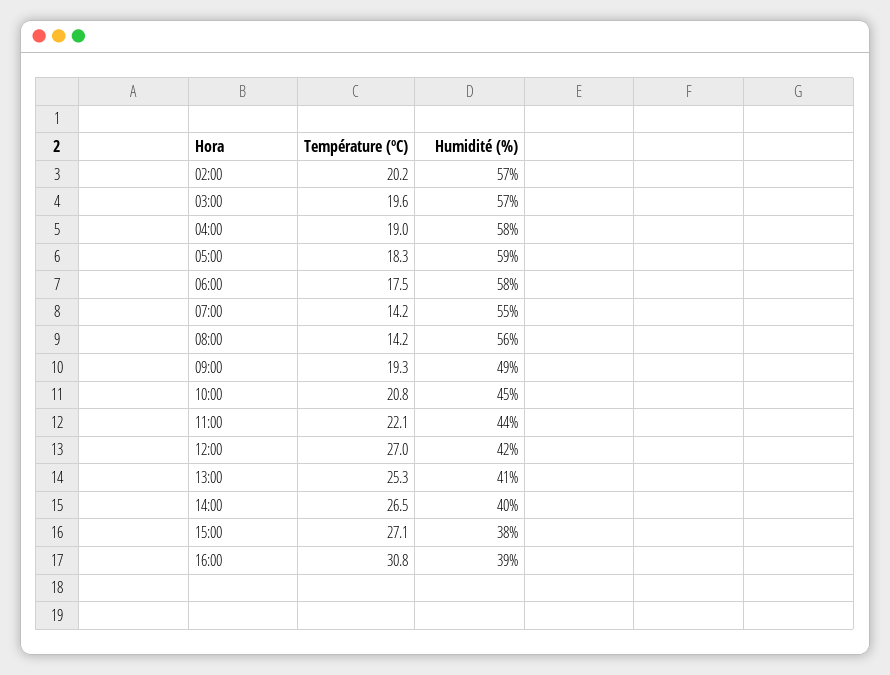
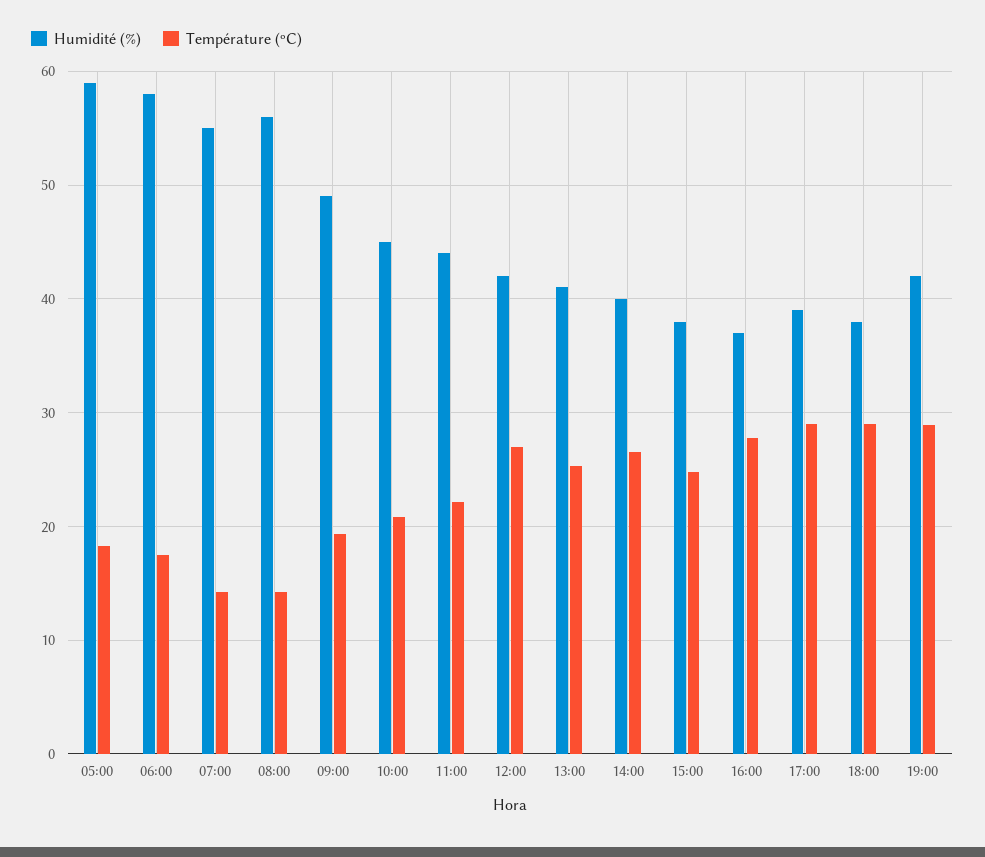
Température (ºC), 02:00: 20.2 -> none
Humidité (%), 02:00: 57 -> none
Température (ºC), 03:00: 19.6 -> none
Humidité (%), 03:00: 57 -> none
Température (ºC), 04:00: 19 -> none
Humidité (%), 04:00: 58 -> none
Température (ºC), 15:00: 27.1 -> 25
Température (ºC), 16:00: 30.8 -> 28
Humidité (%), 16:00: 39 -> 37
Humidité (%), 17:00: none -> 39
Température (ºC), 17:00: none -> 29
Humidité (%), 18:00: none -> 38
Température (ºC), 18:00: none -> 29
Humidité (%), 19:00: none -> 42
Température (ºC), 19:00: none -> 29

